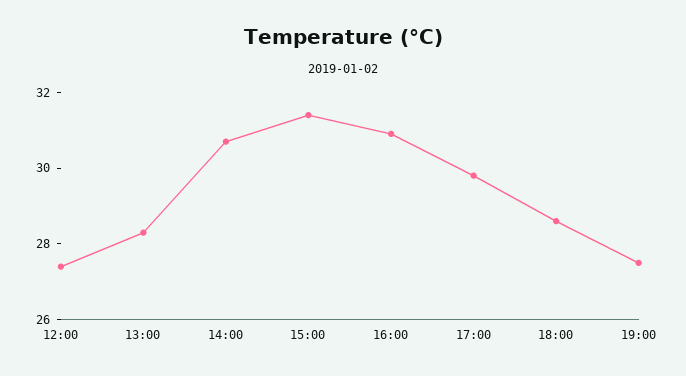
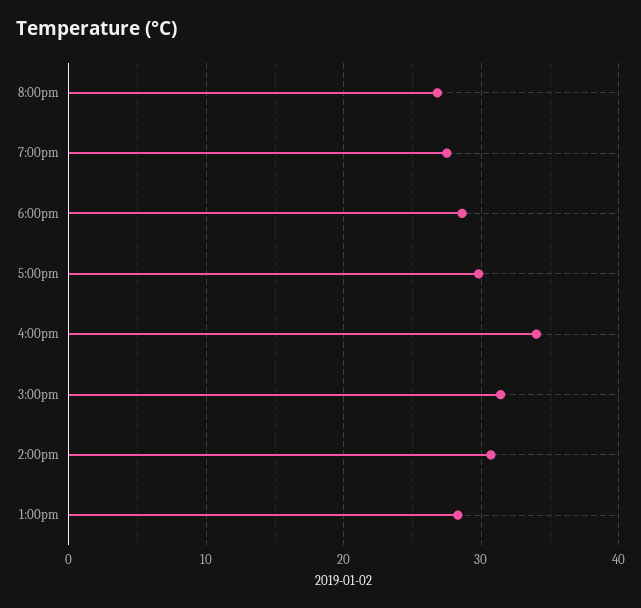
12:00: 27.5 -> none
16:00: 31 -> 34
8:00pm: none -> 27

